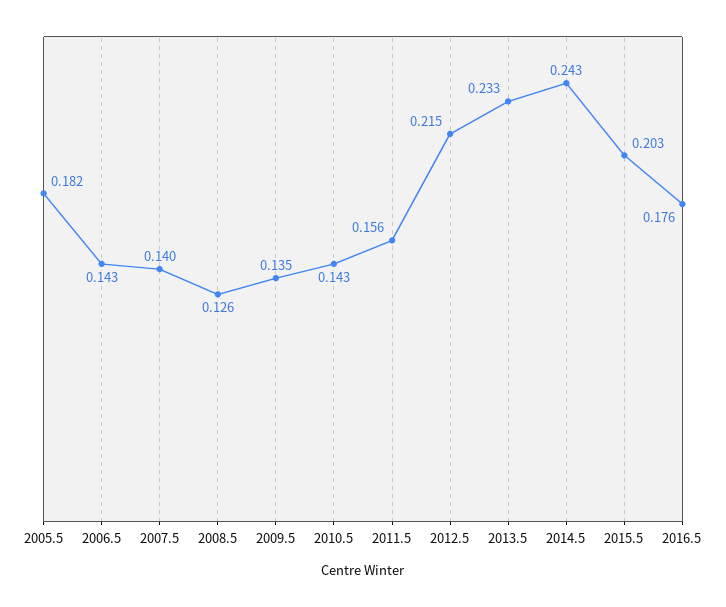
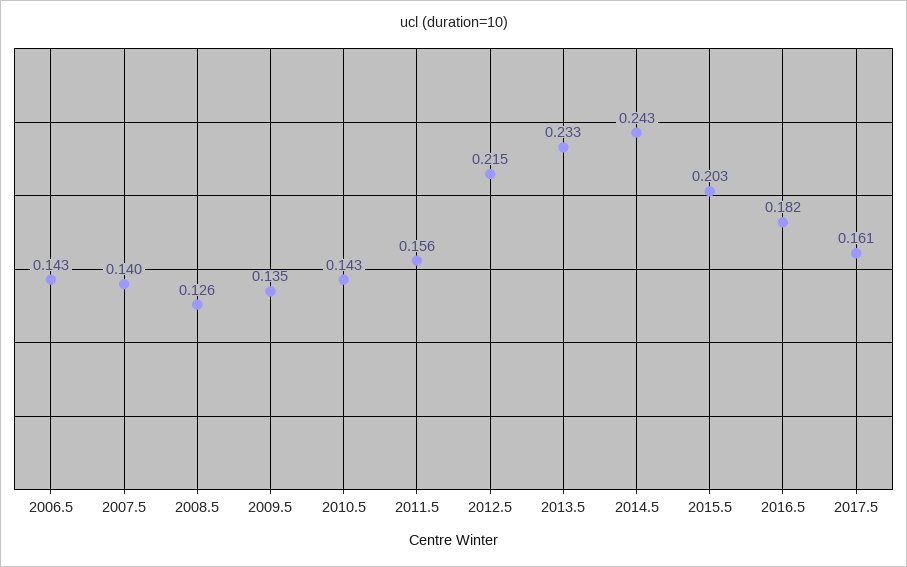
2005.5: 0.182 -> none
2016.5: 0.176 -> 0.182
2017.5: none -> 0.161

